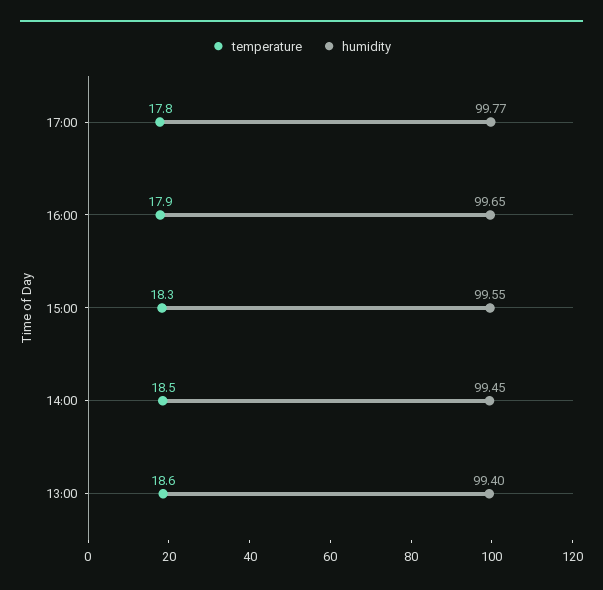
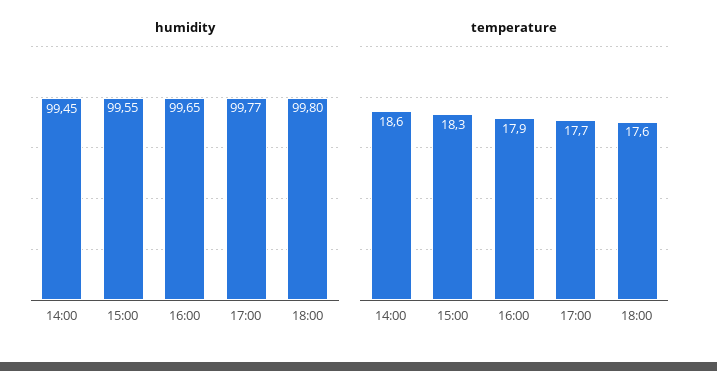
temperature, 17:00: 17.8 -> 17.7
temperature, 14:00: 18.5 -> 18.6
temperature, 13:00: 18.6 -> none
humidity, 13:00: 99.4 -> none
humidity, 18:00: none -> 99.8
temperature, 18:00: none -> 17.6

